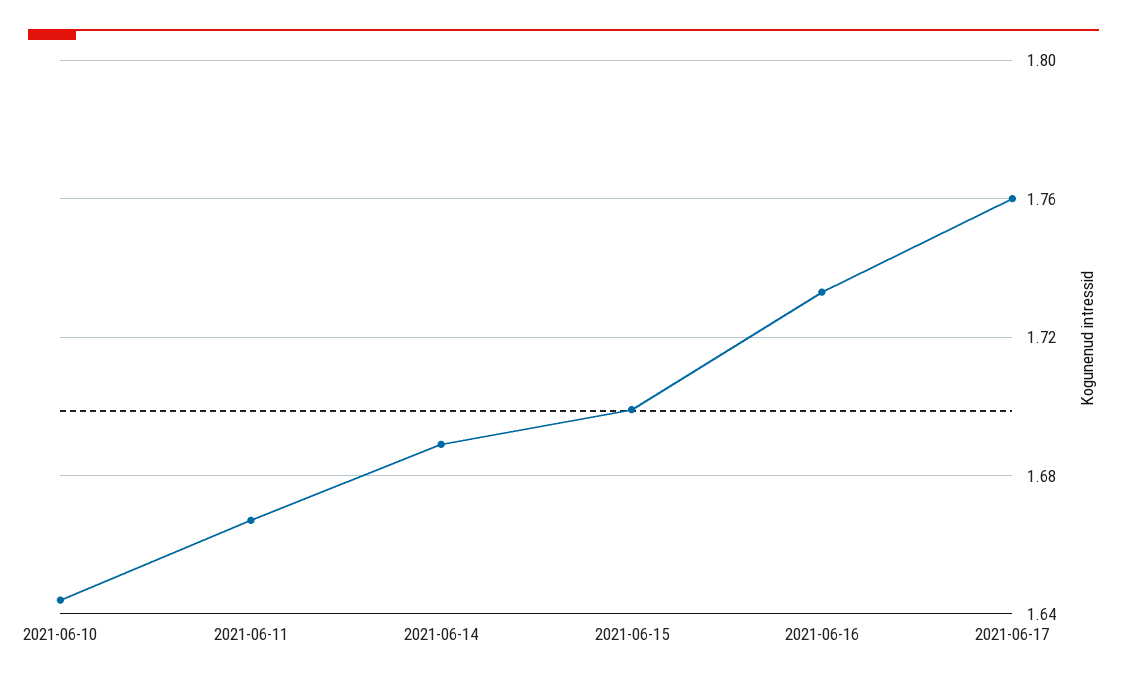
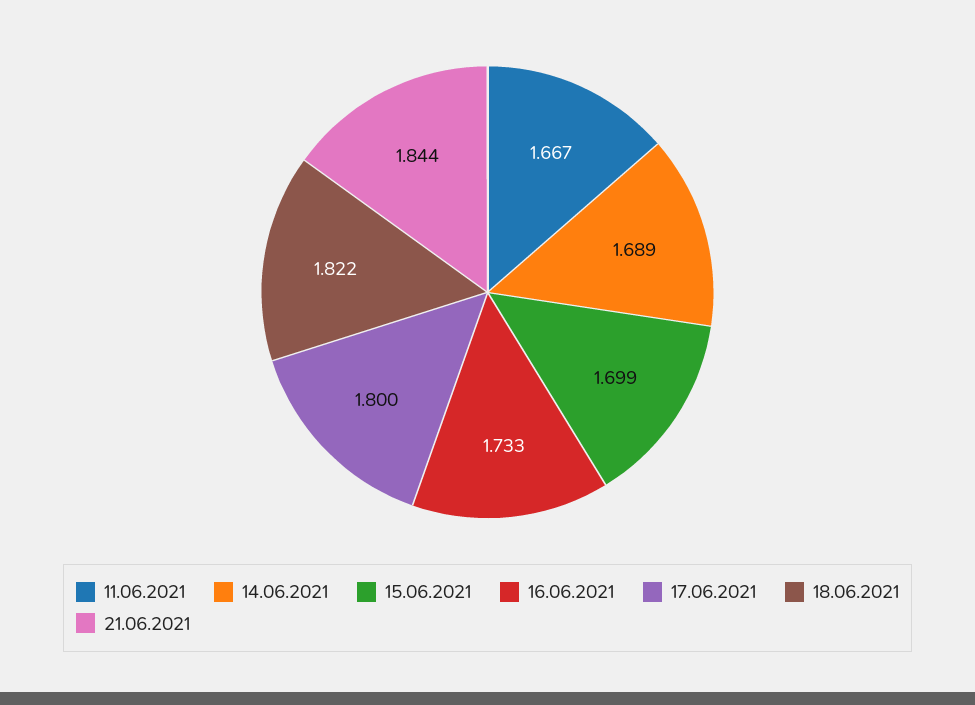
2021-06-10: 1.645 -> none
2021-06-17: 1.76 -> 1.8
18.06.2021: none -> 1.822
21.06.2021: none -> 1.844

